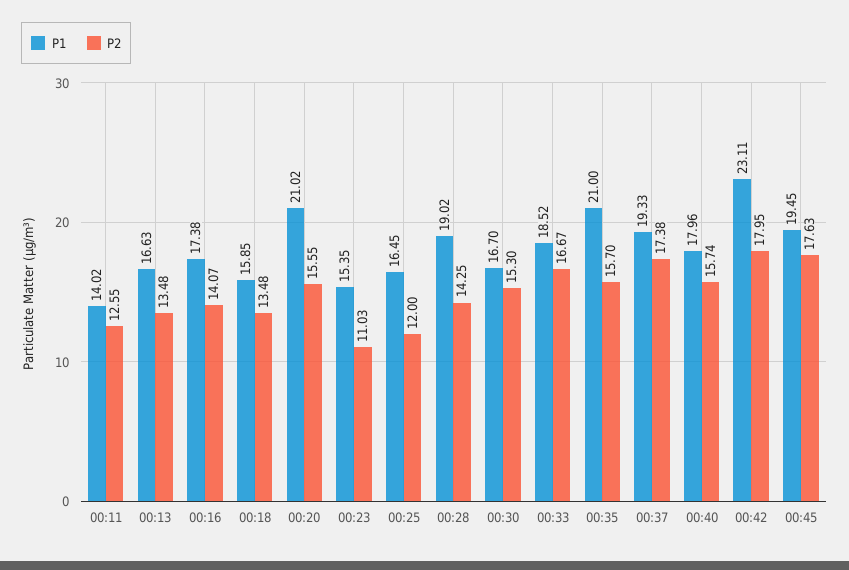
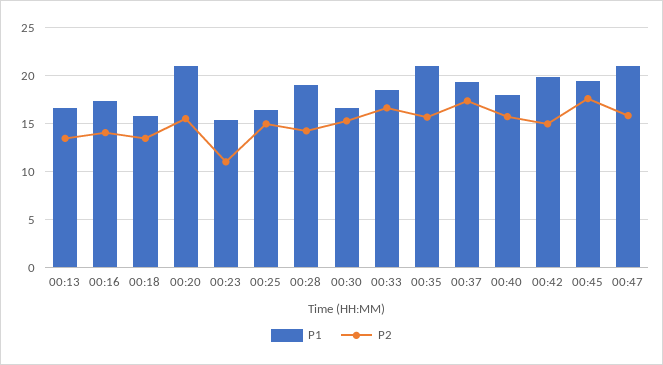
P1, 00:11: 14.02 -> none
P2, 00:11: 12.55 -> none
P2, 00:25: 12 -> 15
P1, 00:42: 23.11 -> 20
P2, 00:42: 17.95 -> 15
P1, 00:47: none -> 21
P2, 00:47: none -> 16

